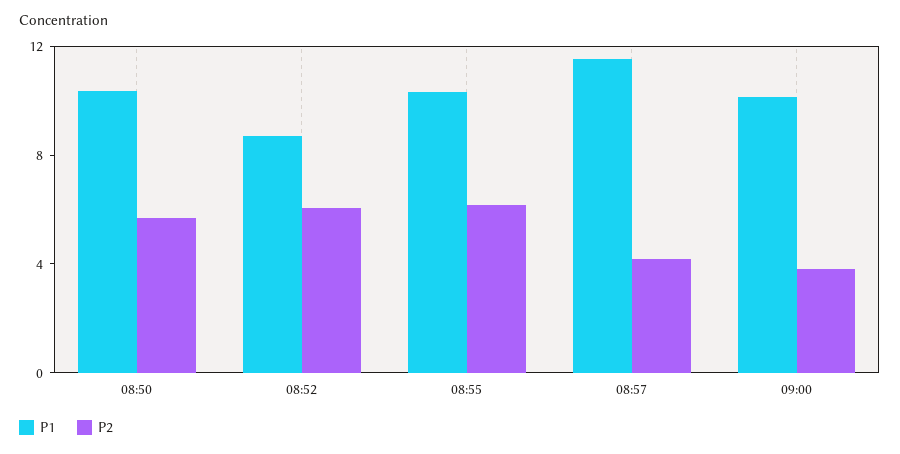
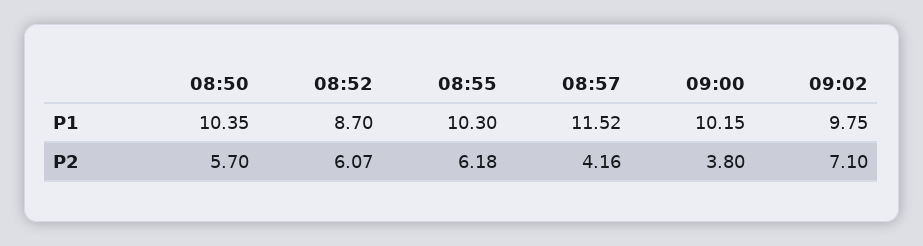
P1, 09:02: none -> 9.75
P2, 09:02: none -> 7.1

